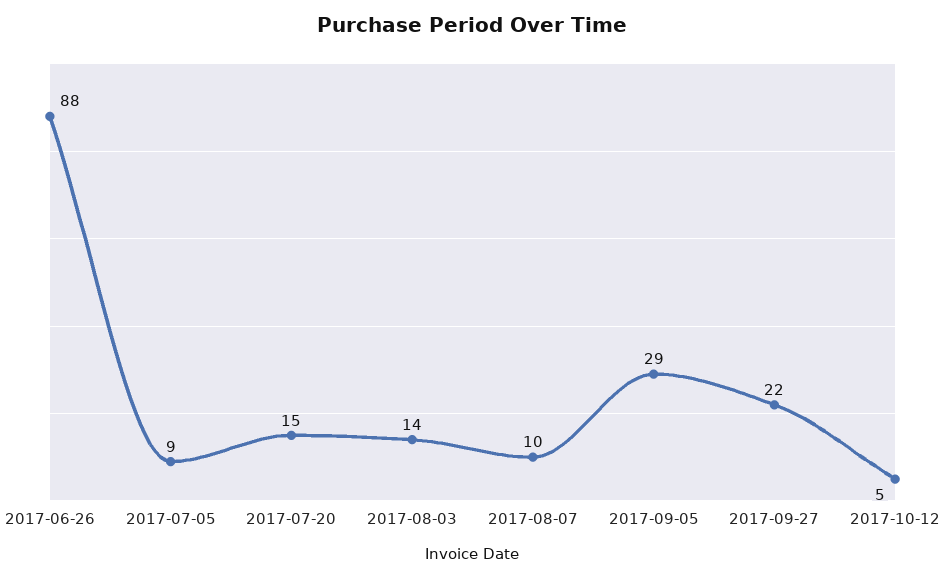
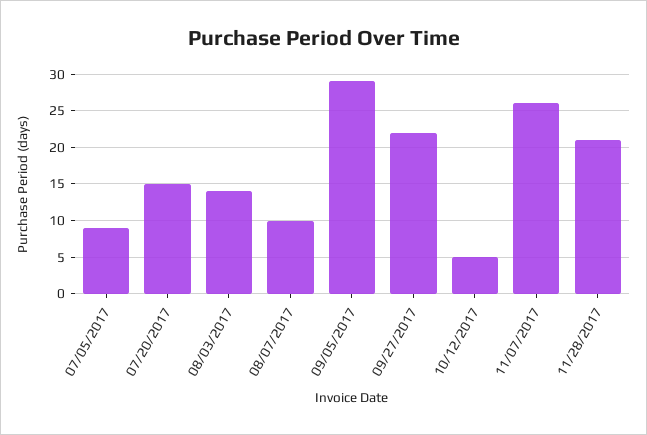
2017-06-26: 88 -> none
11/07/2017: none -> 26
11/28/2017: none -> 21

